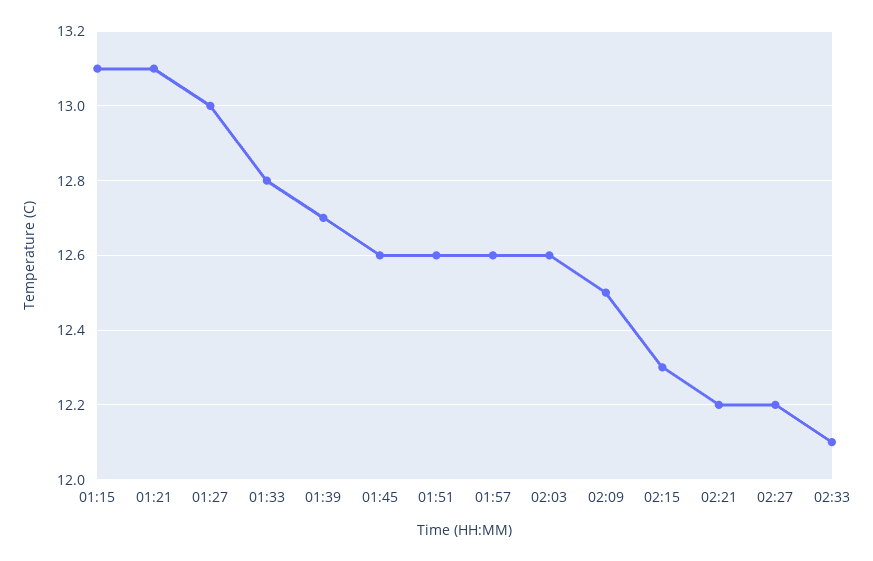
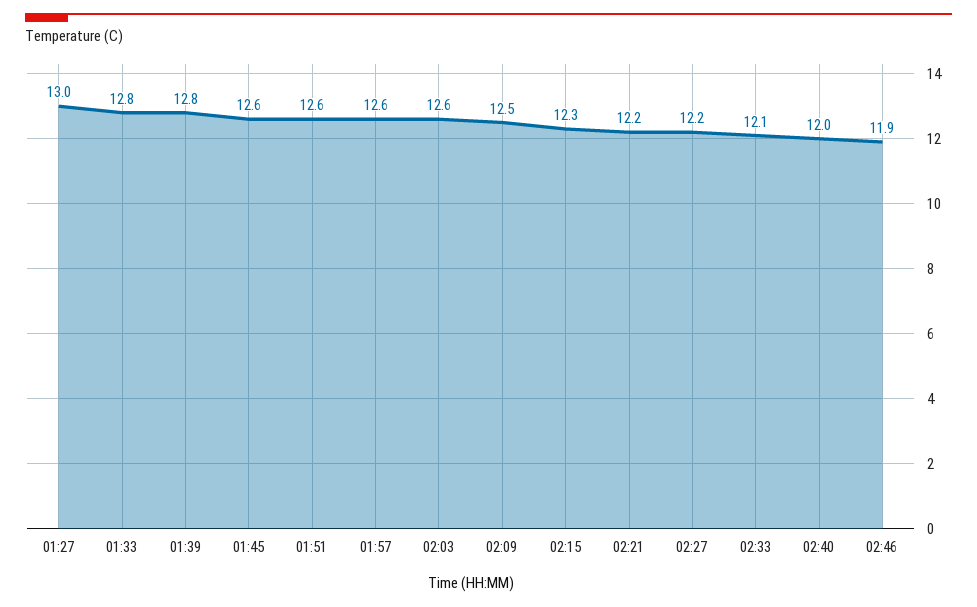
01:15: 13.1 -> none
01:21: 13.1 -> none
01:39: 12.7 -> 12.8
02:40: none -> 12
02:46: none -> 11.9

